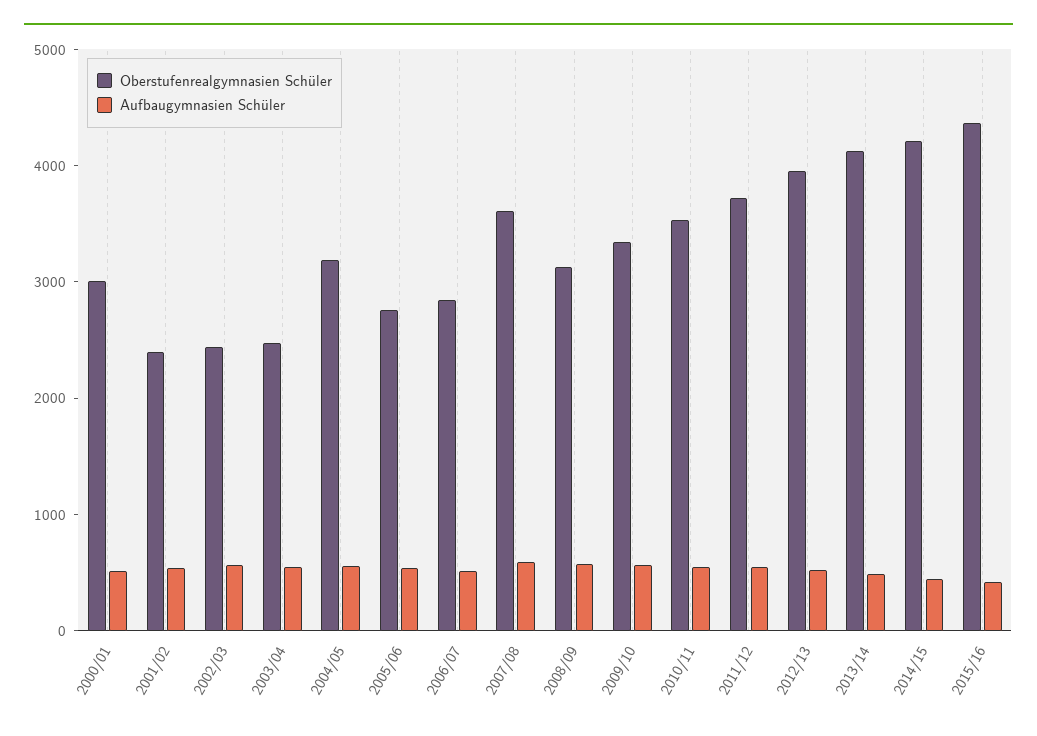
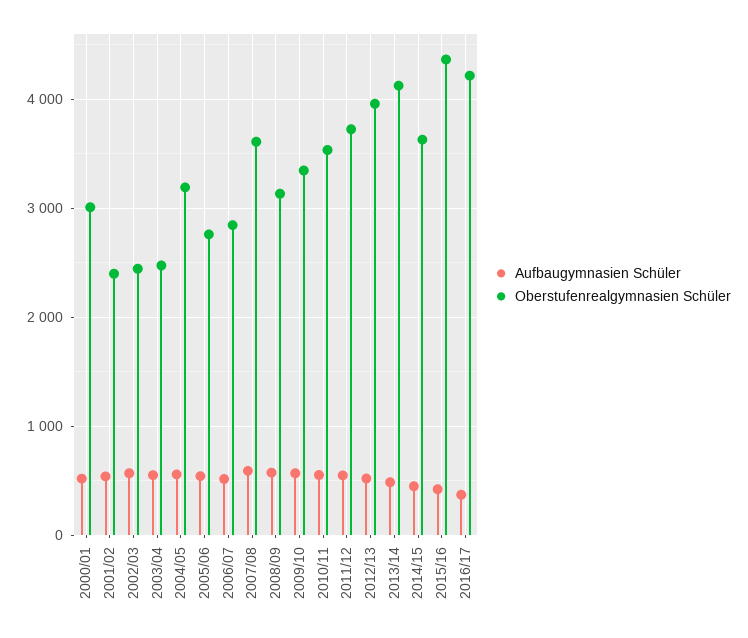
Oberstufenrealgymnasien Schüler, 2014/15: 4200 -> 3600
Aufbaugymnasien Schüler, 2016/17: none -> 400
Oberstufenrealgymnasien Schüler, 2016/17: none -> 4200

